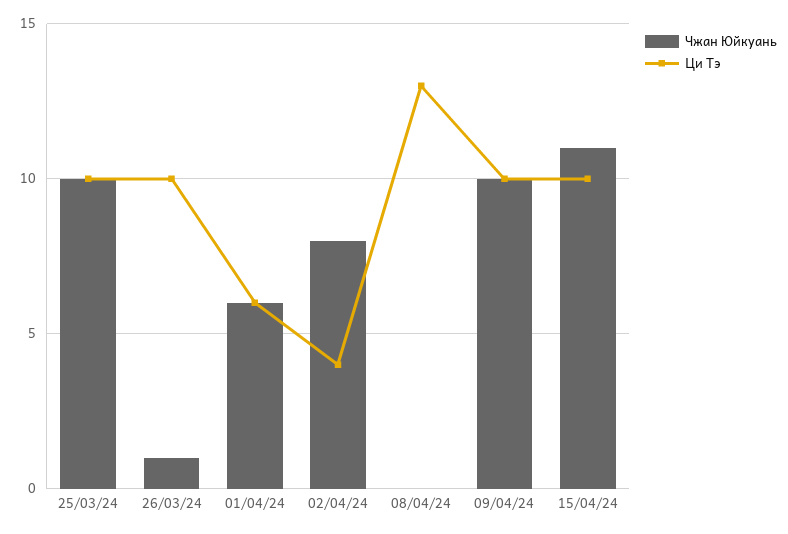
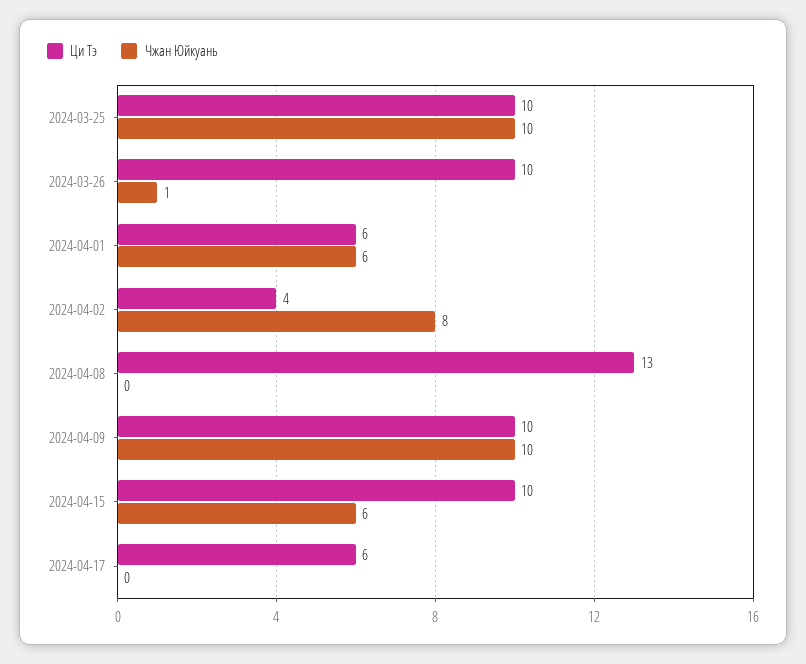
Чжан Юйкуань, 15/04/24: 11 -> 6
Ци Тэ, 2024-04-17: none -> 6
Чжан Юйкуань, 2024-04-17: none -> 0

